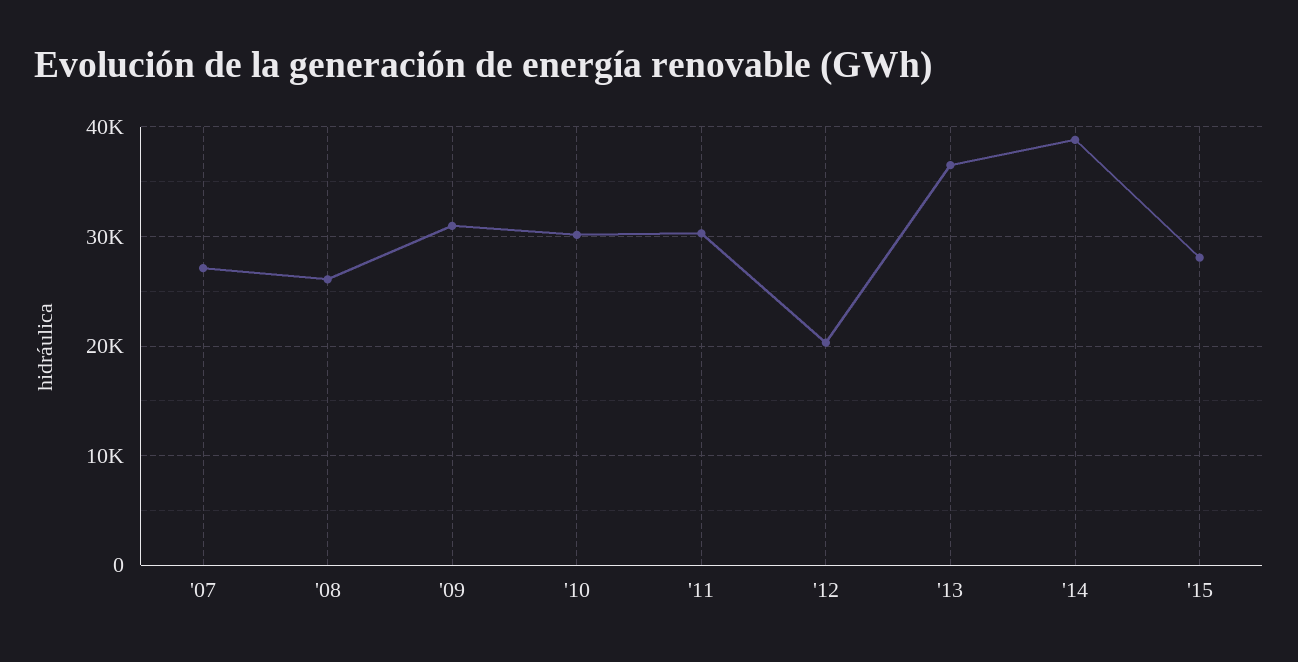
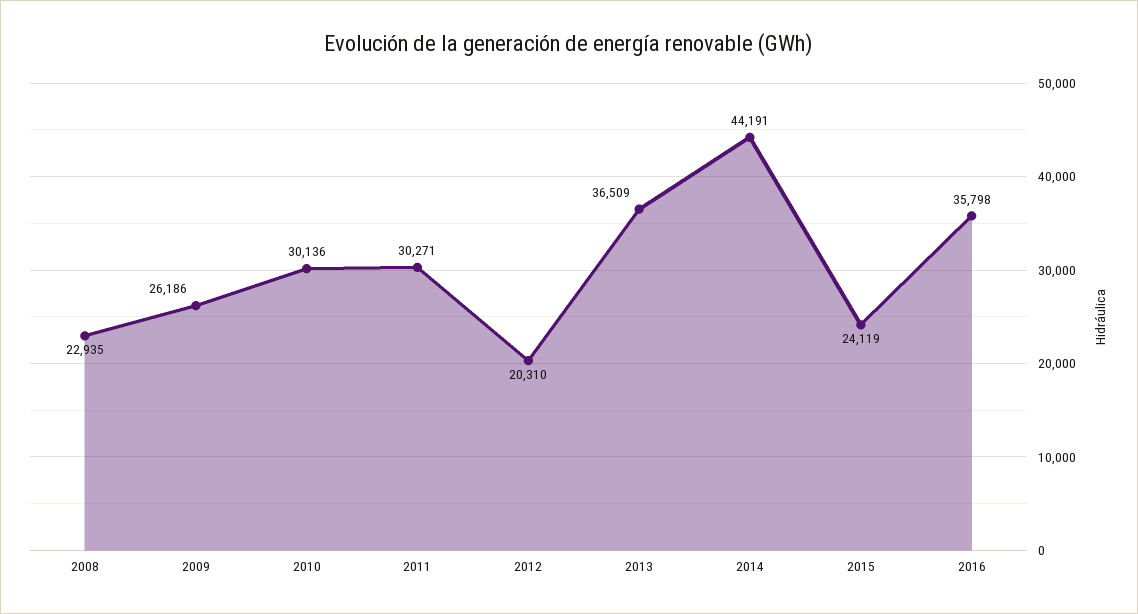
'07: 27000 -> none
'08: 26000 -> 22935
'09: 31000 -> 26186
'14: 39000 -> 44191
'15: 28000 -> 24119
2016: none -> 35798

